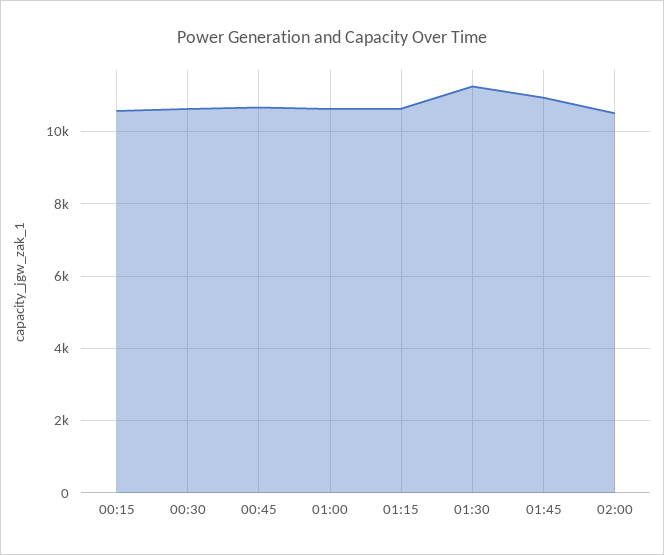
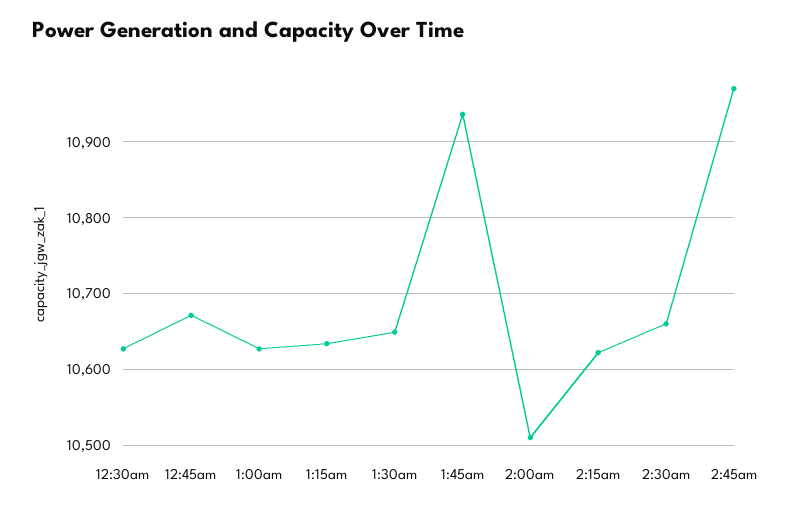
00:15: 10600 -> none
01:30: 11200 -> 10650
2:15am: none -> 10620
2:30am: none -> 10660
2:45am: none -> 10970

